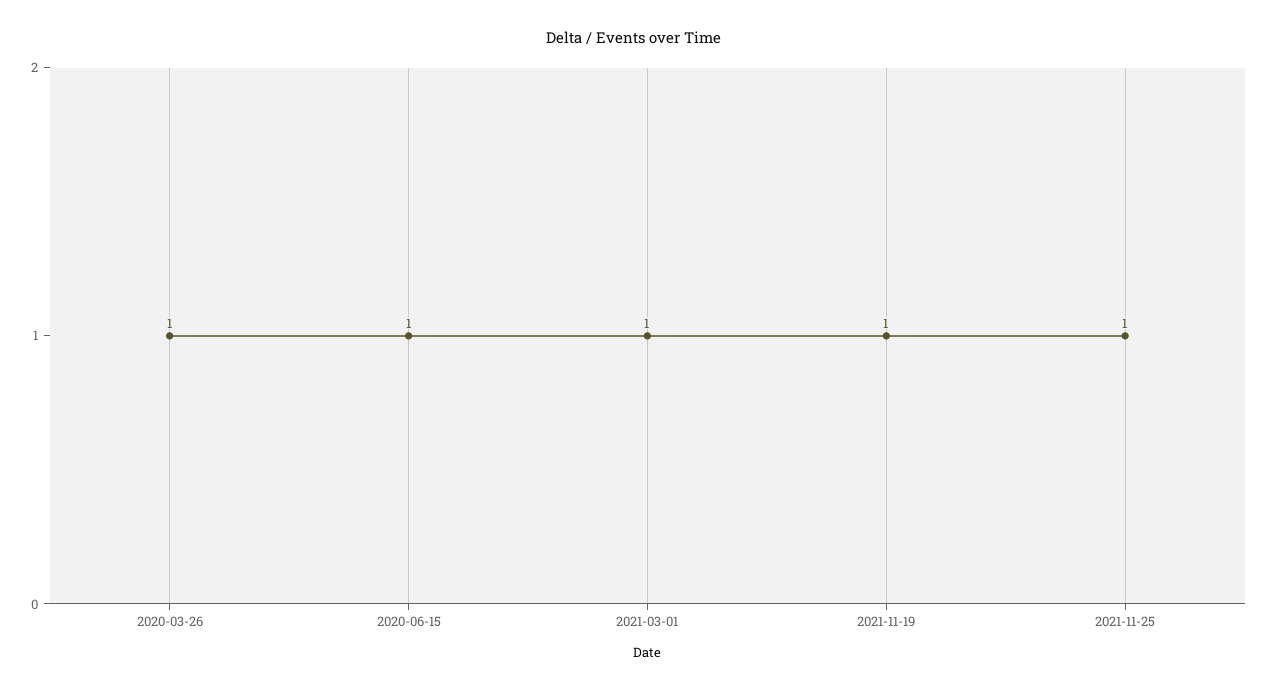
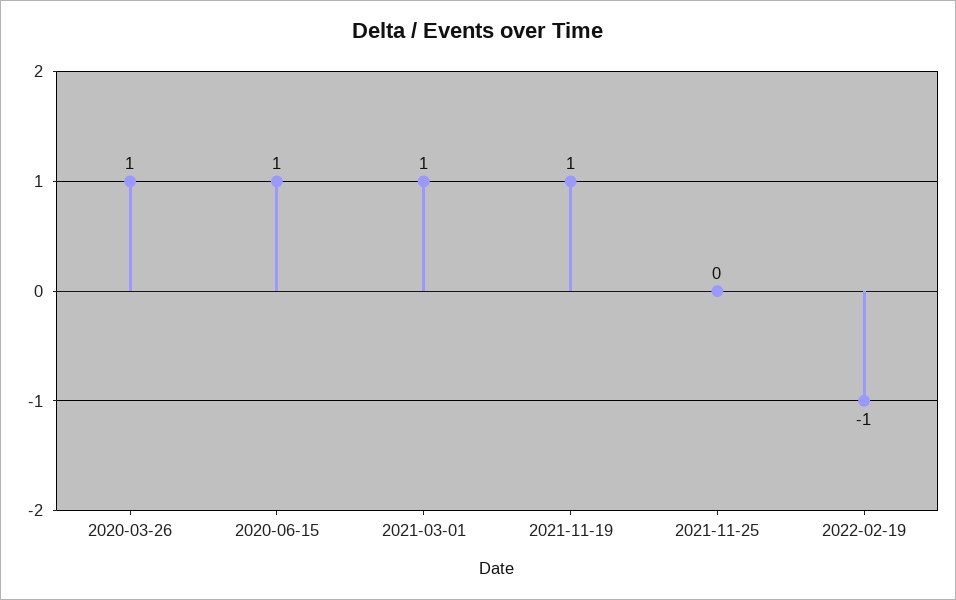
2021-11-25: 1 -> 0
2022-02-19: none -> -1

